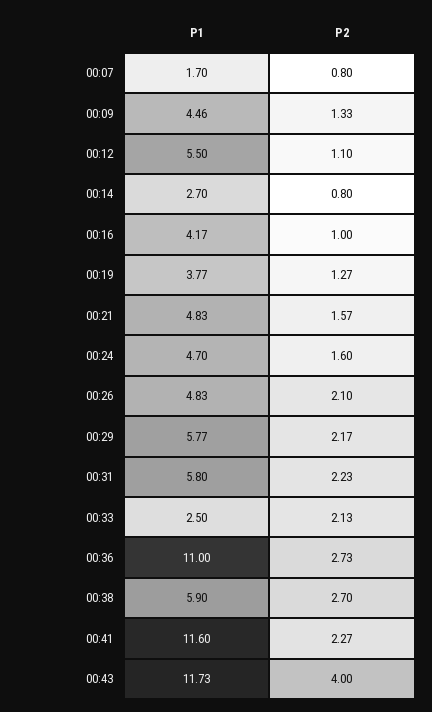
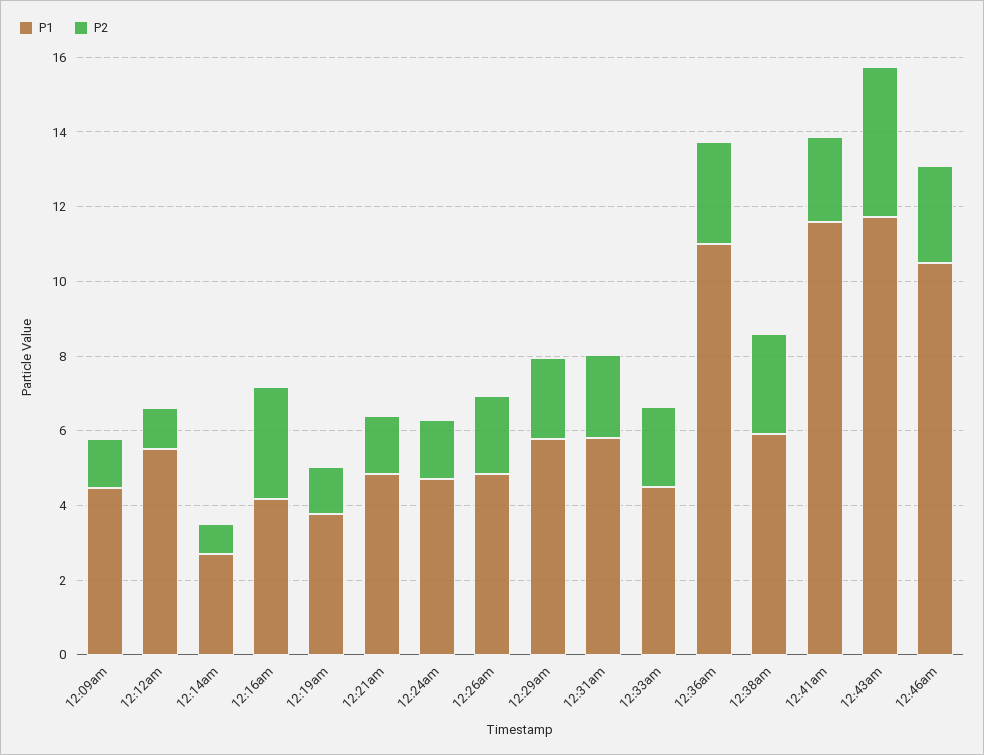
P1, 00:07: 1.7 -> none
P2, 00:07: 0.8 -> none
P2, 00:16: 1 -> 3
P1, 00:33: 2.5 -> 4.5
P1, 12:46am: none -> 10.5
P2, 12:46am: none -> 2.5

